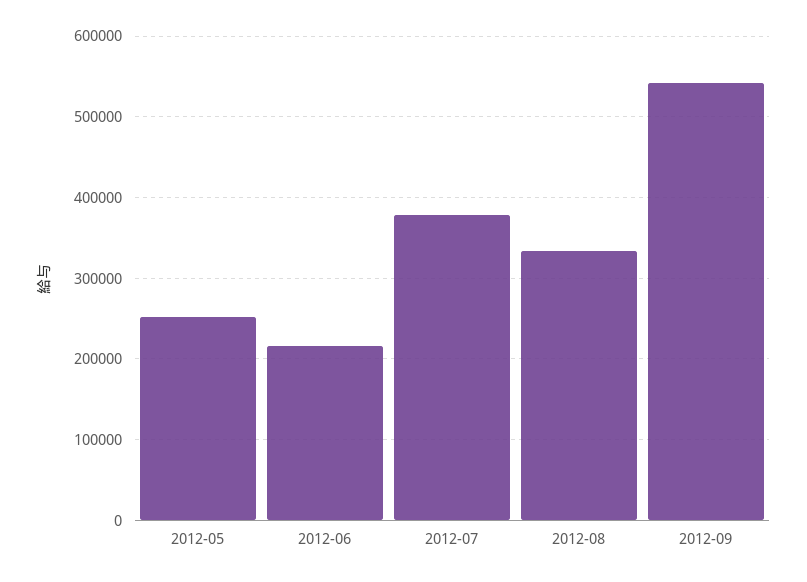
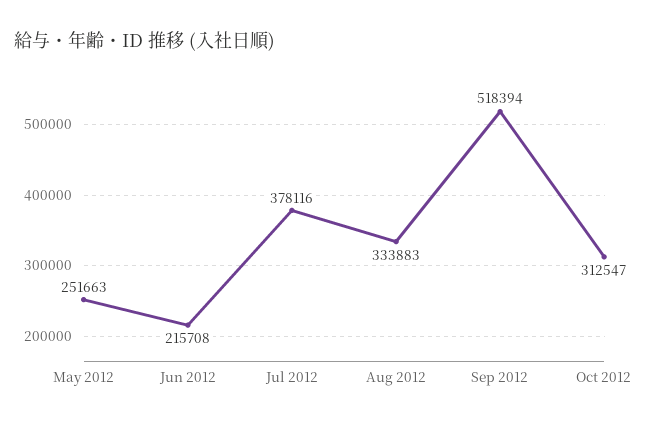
2012-09: 540000 -> 518394
Oct 2012: none -> 312547

